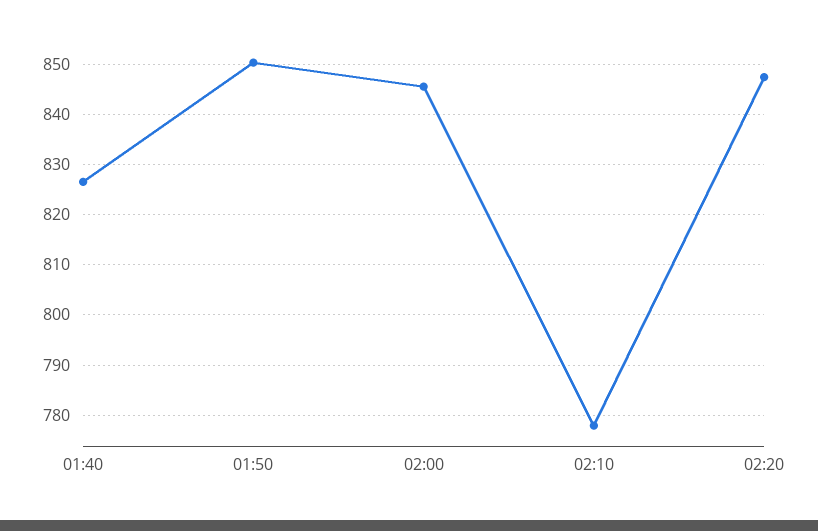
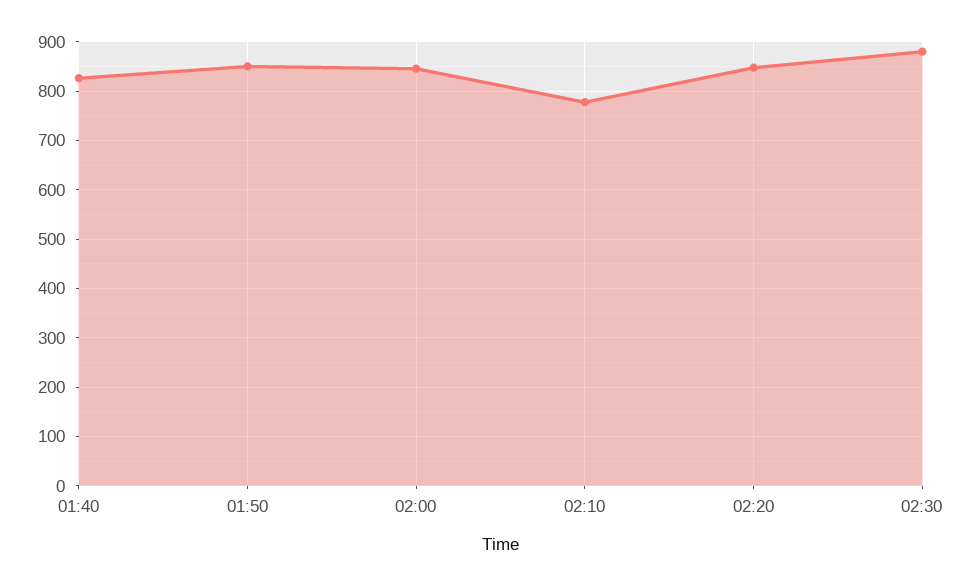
02:30: none -> 880

